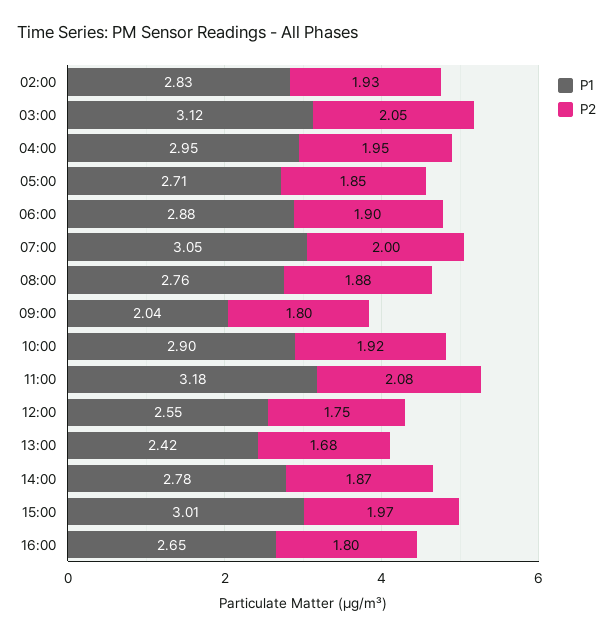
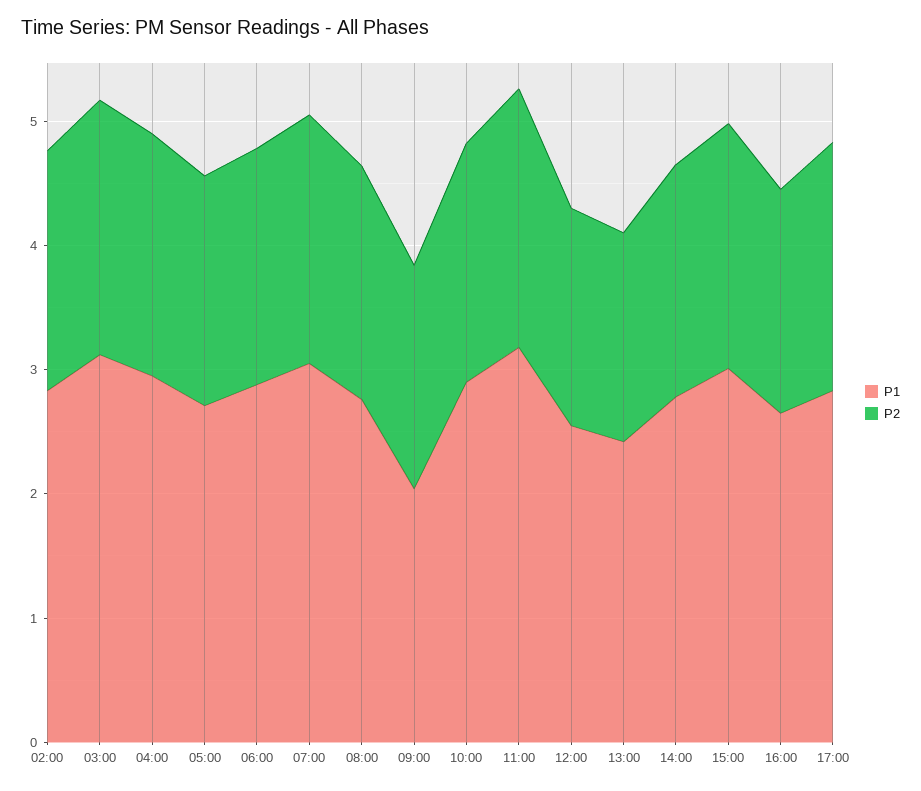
P1, 17:00: none -> 2.8
P2, 17:00: none -> 2

